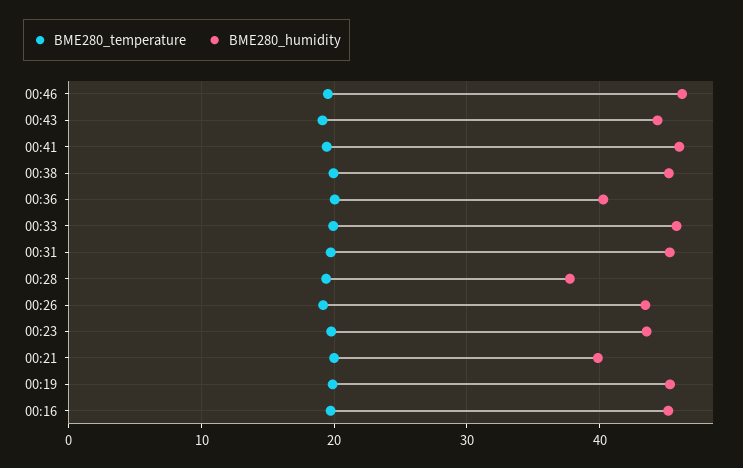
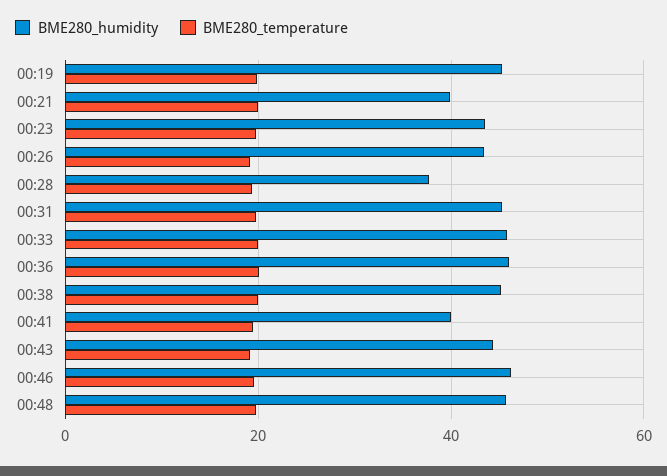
BME280_humidity, 00:41: 46 -> 40
BME280_humidity, 00:36: 40 -> 46
BME280_temperature, 00:16: 20 -> none
BME280_humidity, 00:16: 45 -> none
BME280_humidity, 00:48: none -> 46
BME280_temperature, 00:48: none -> 20

